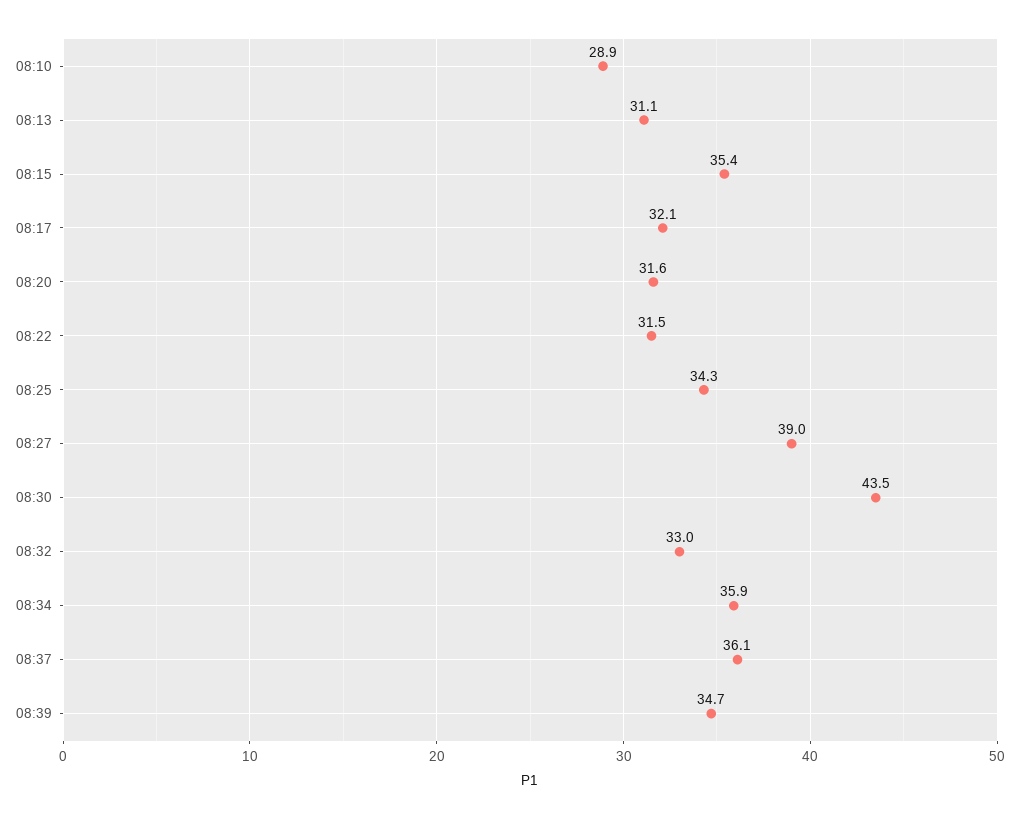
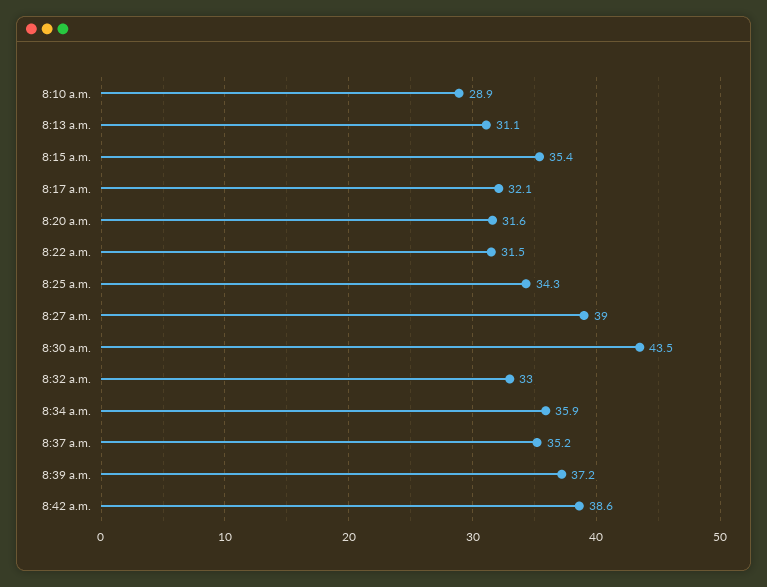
08:37: 36.1 -> 35.2
08:39: 34.7 -> 37.2
8:42 a.m.: none -> 38.6

